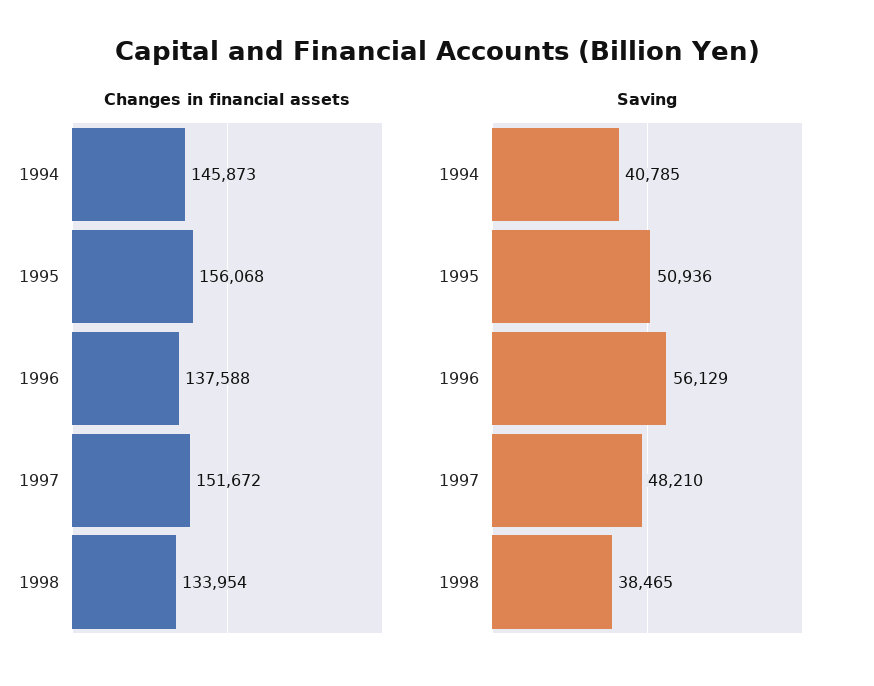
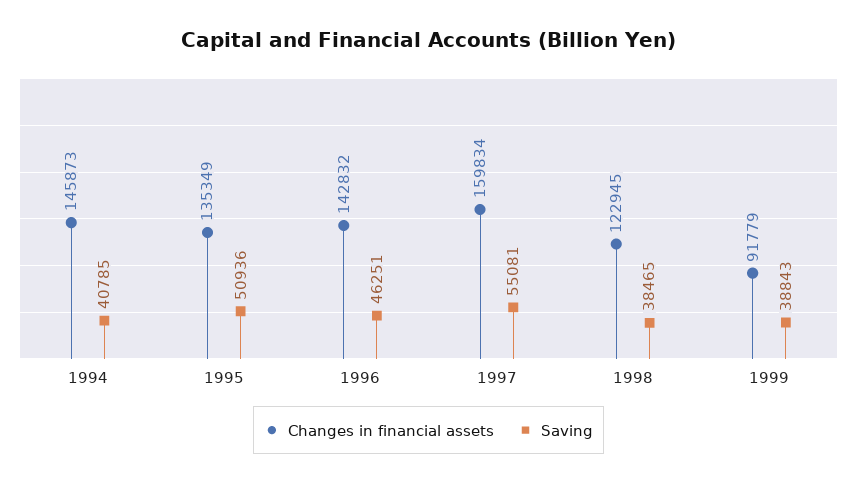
Changes in financial assets, 1995: 156068 -> 135349
Changes in financial assets, 1996: 137588 -> 142832
Changes in financial assets, 1997: 151672 -> 159834
Changes in financial assets, 1998: 133954 -> 122945
Saving, 1996: 56129 -> 46251
Saving, 1997: 48210 -> 55081
Changes in financial assets, 1999: none -> 91779
Saving, 1999: none -> 38843

